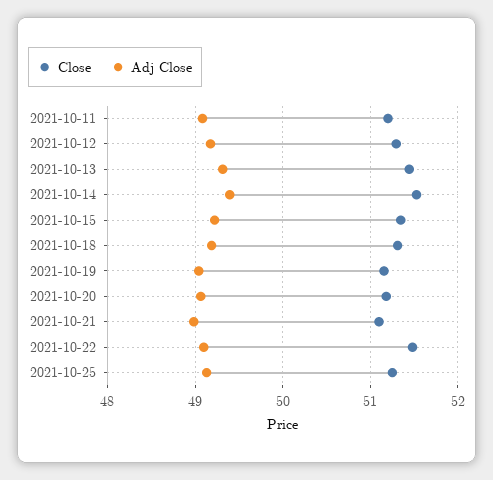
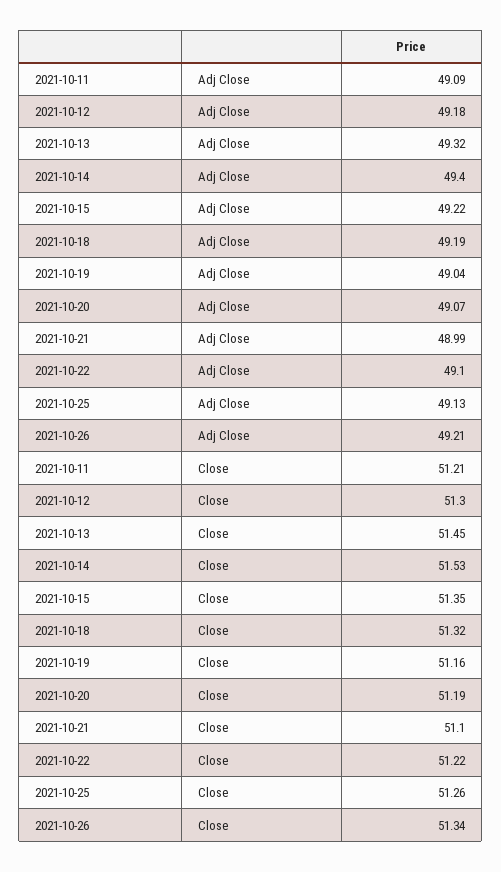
Close, 2021-10-22: 51.5 -> 51.22
Adj Close, 2021-10-26: none -> 49.21
Close, 2021-10-26: none -> 51.34

